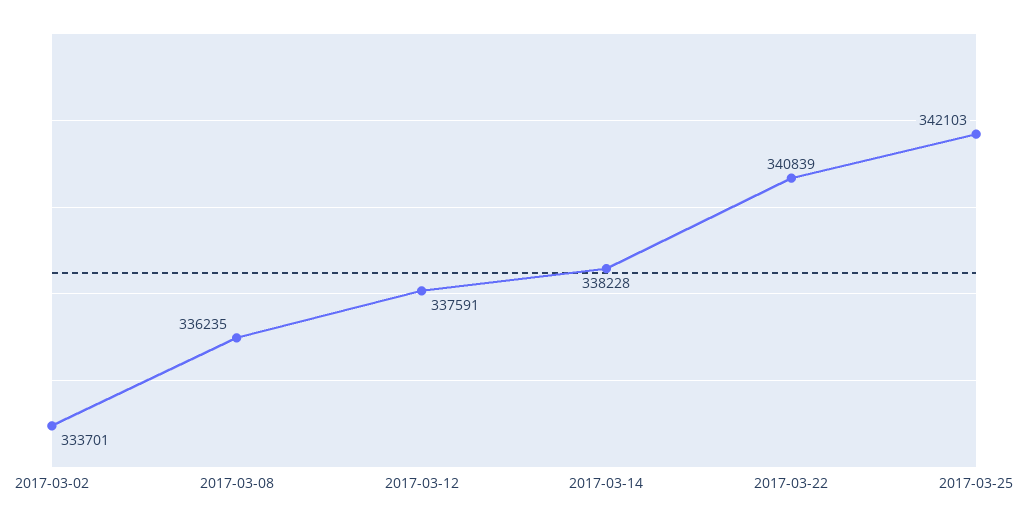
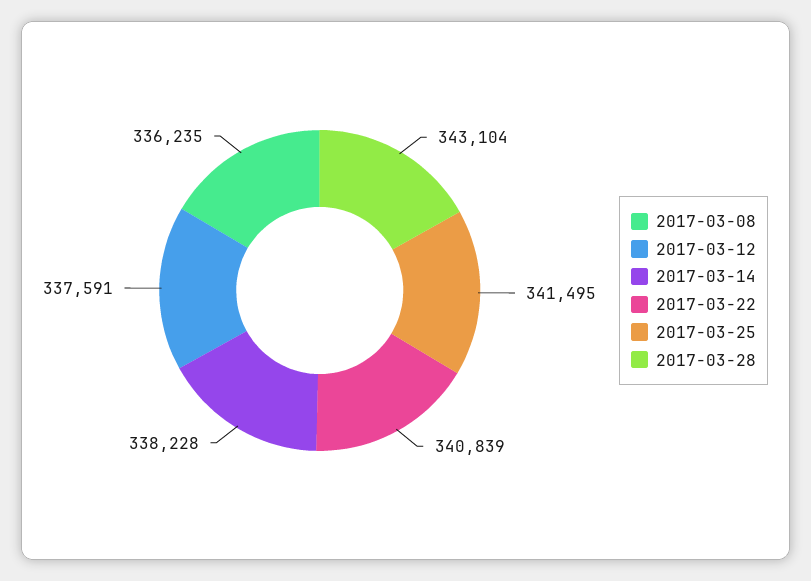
2017-03-02: 333701 -> none
2017-03-25: 342103 -> 341495
2017-03-28: none -> 343104

